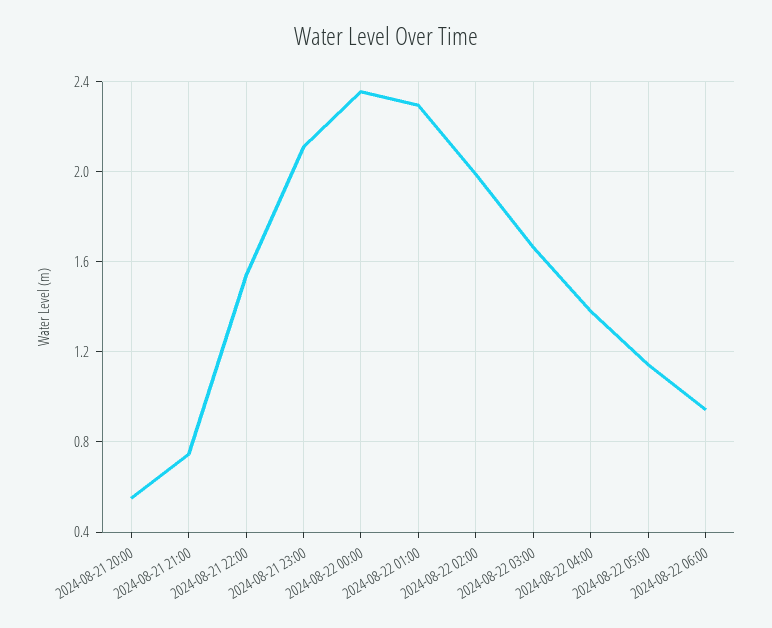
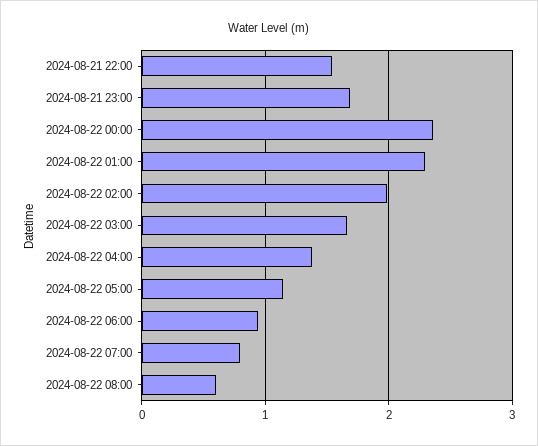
2024-08-21 20:00: 0.55 -> none
2024-08-21 21:00: 0.75 -> none
2024-08-21 23:00: 2.1 -> 1.7
2024-08-22 07:00: none -> 0.8
2024-08-22 08:00: none -> 0.6

